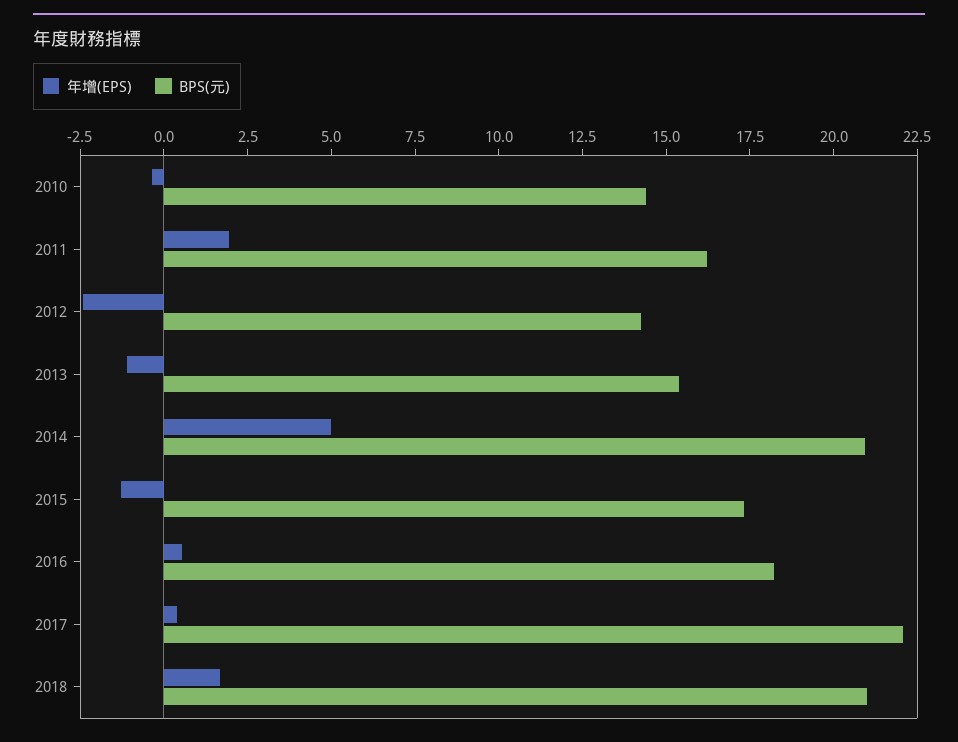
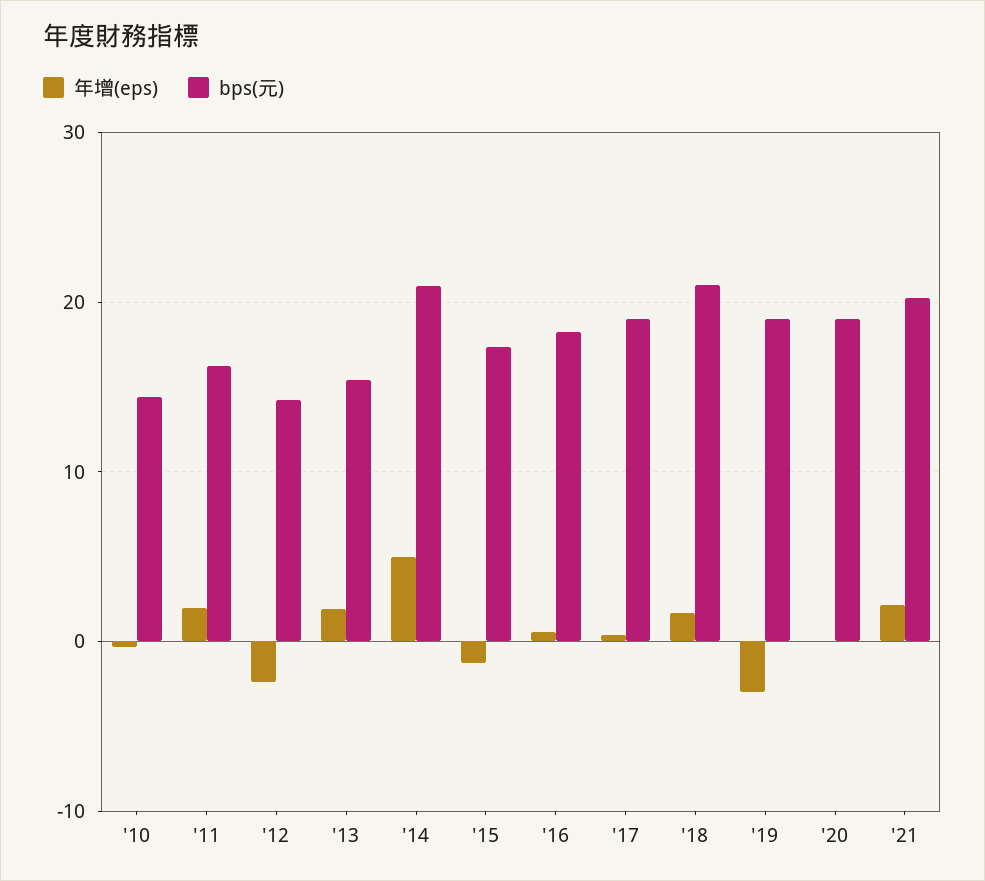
年增(EPS), 2013: -1 -> 2
BPS(元), 2017: 22 -> 19
年增(EPS), '19: none -> -3
BPS(元), '19: none -> 19
年增(EPS), '20: none -> 0
BPS(元), '20: none -> 19
年增(EPS), '21: none -> 2
BPS(元), '21: none -> 20

